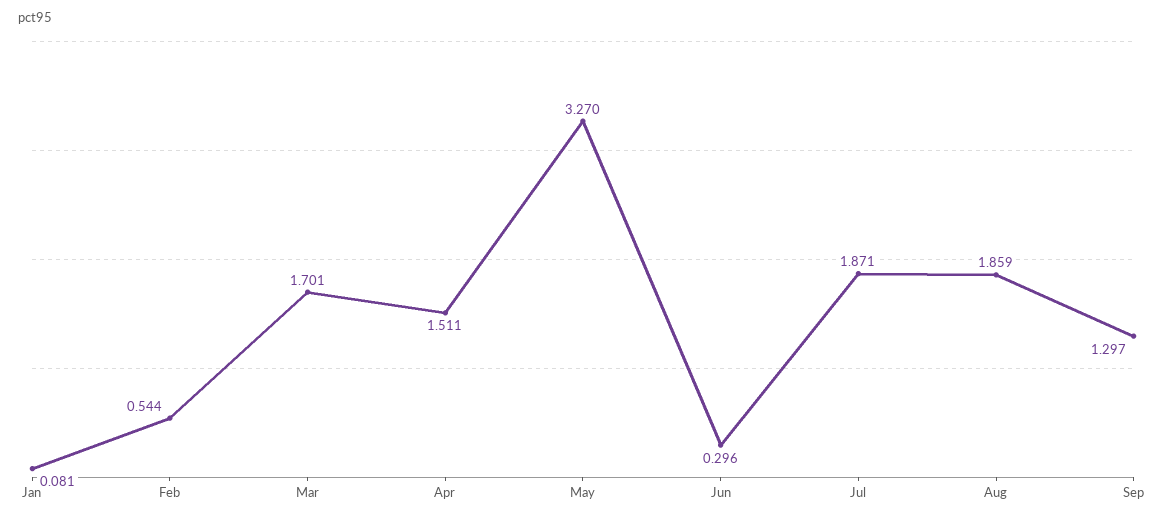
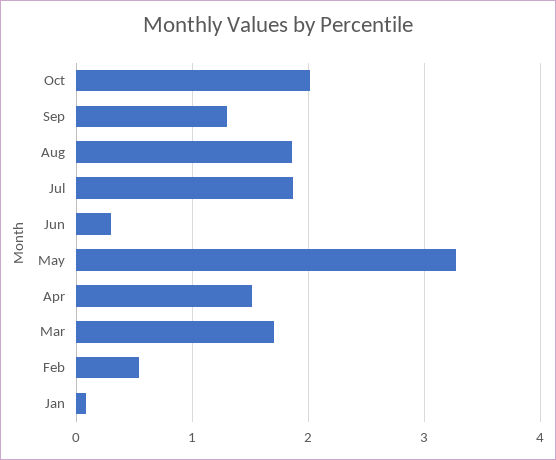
Oct: none -> 2

